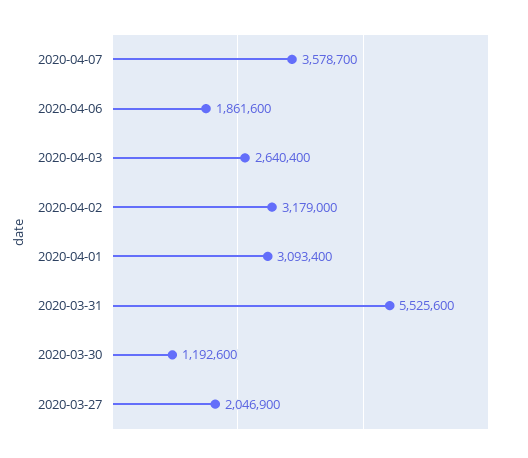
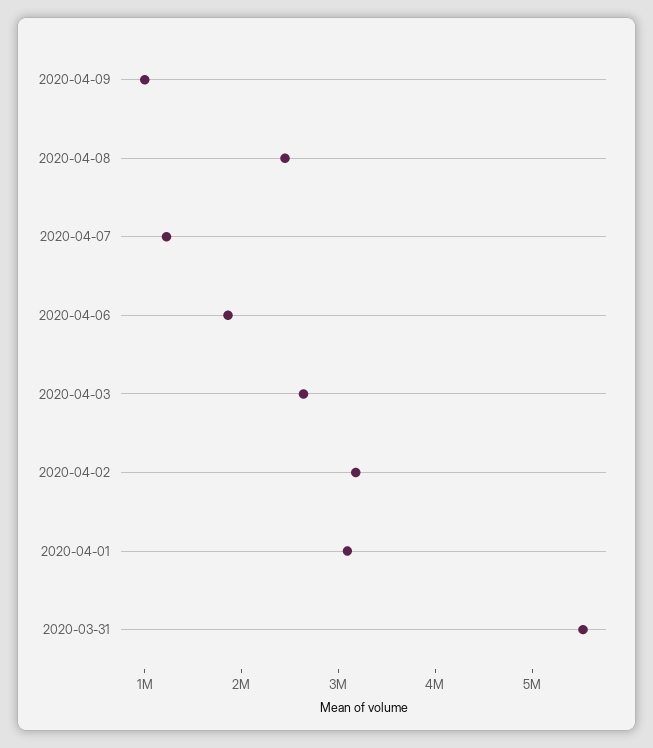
2020-04-07: 3578700 -> 1200000
2020-03-30: 1192600 -> none
2020-03-27: 2046900 -> none
2020-04-09: none -> 1000000
2020-04-08: none -> 2400000

